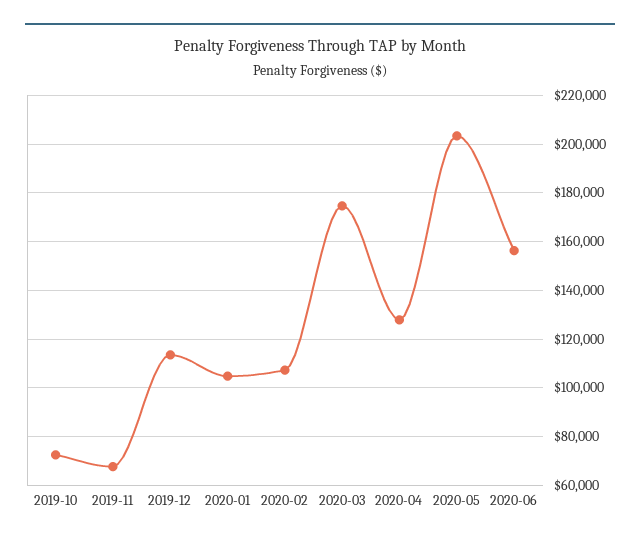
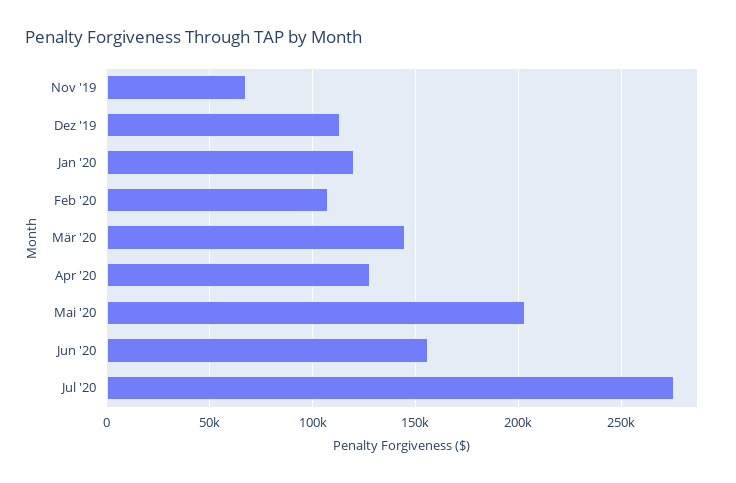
2019-10: 72500 -> none
2020-01: 105000 -> 120000
2020-03: 175000 -> 145000
Jul '20: none -> 275000

